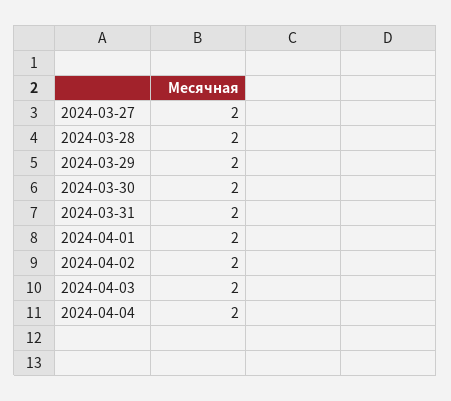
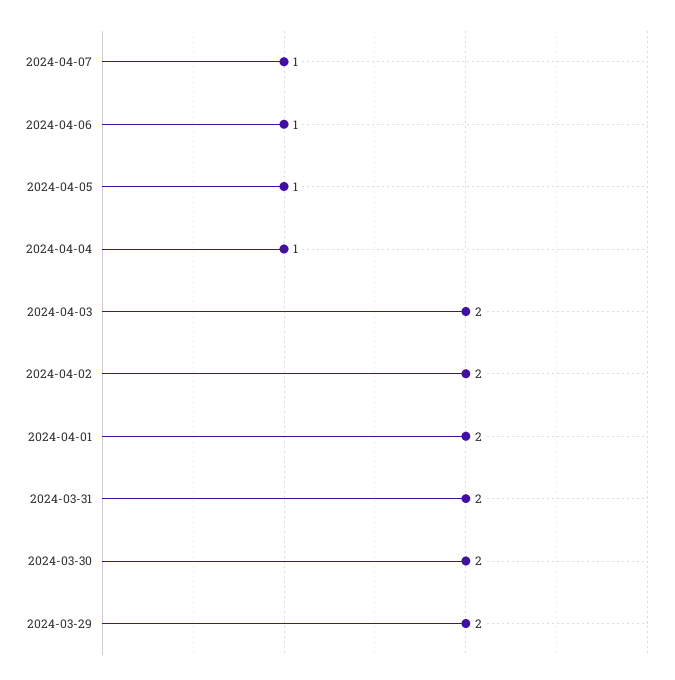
2024-03-27: 2 -> none
2024-03-28: 2 -> none
2024-04-04: 2 -> 1
2024-04-07: none -> 1
2024-04-06: none -> 1
2024-04-05: none -> 1

